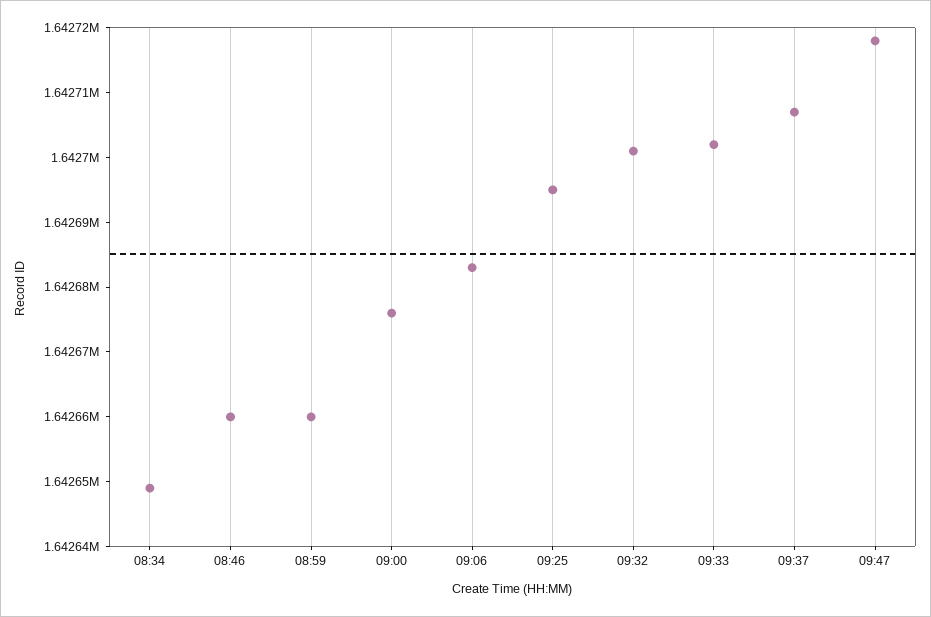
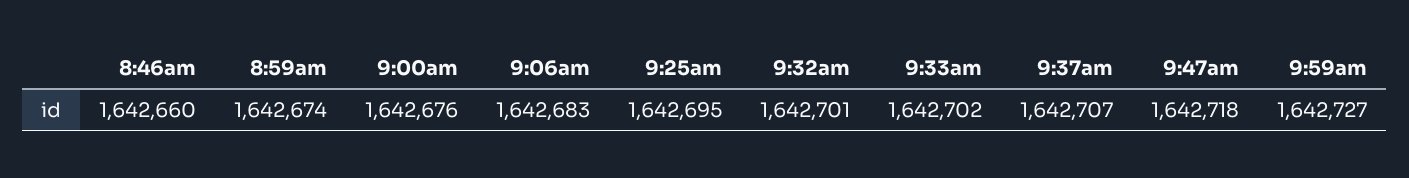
08:34: 1642650 -> none
08:59: 1642660 -> 1642674
9:59am: none -> 1642727

